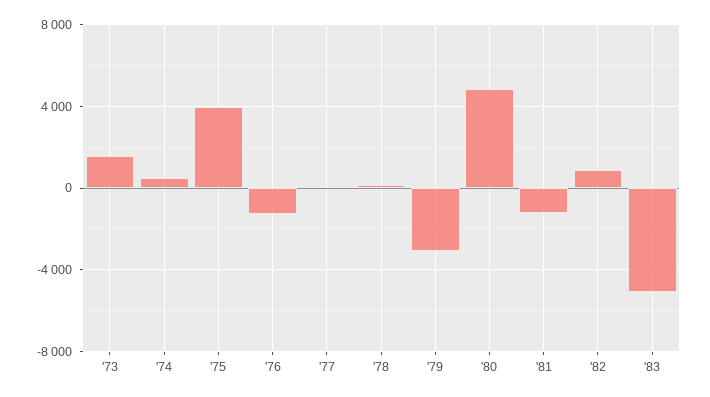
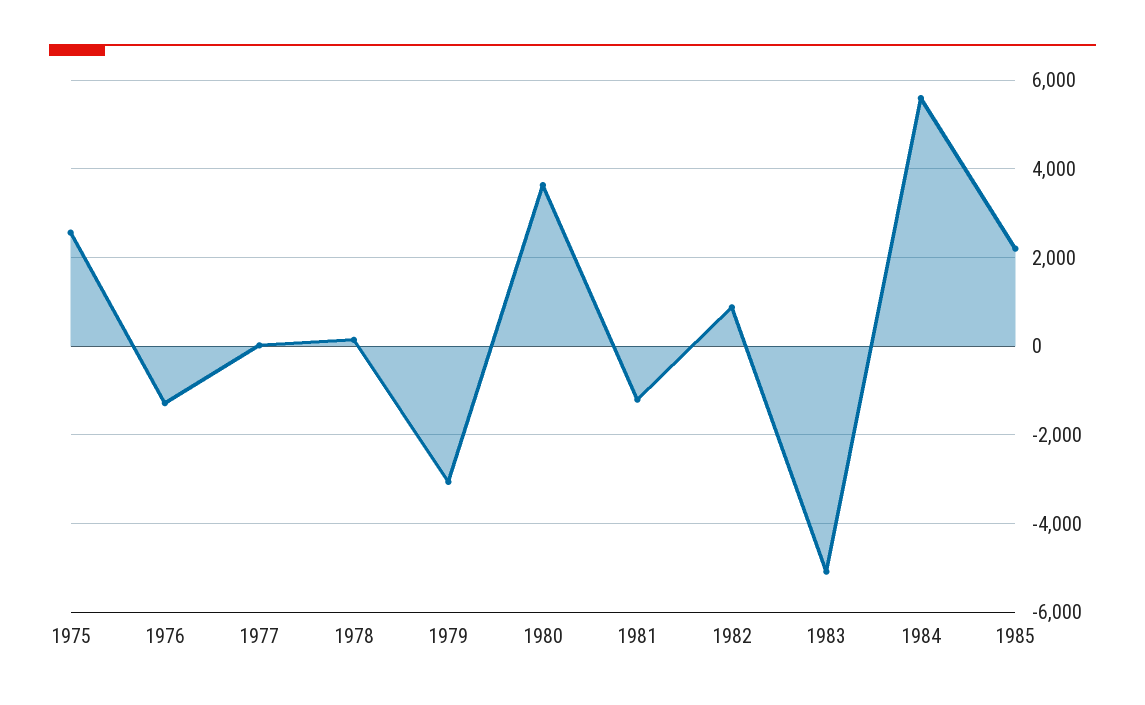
'73: 1500 -> none
'74: 500 -> none
'75: 4000 -> 2600
'80: 5000 -> 3600
1984: none -> 5600
1985: none -> 2200

